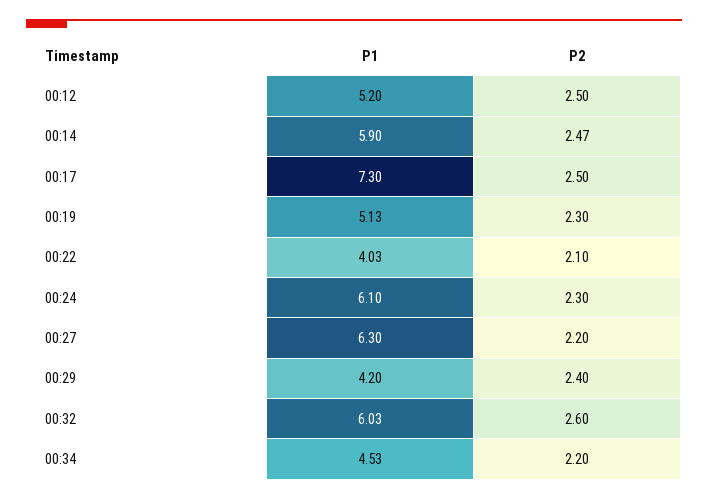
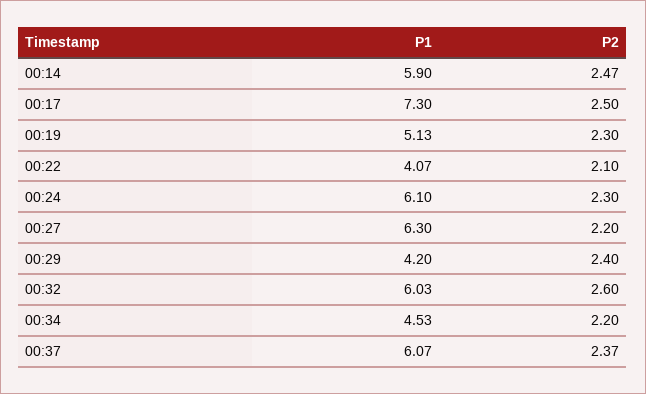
P1, 00:12: 5.2 -> none
P2, 00:12: 2.5 -> none
P1, 00:22: 4.03 -> 4.07
P1, 00:37: none -> 6.07
P2, 00:37: none -> 2.37

